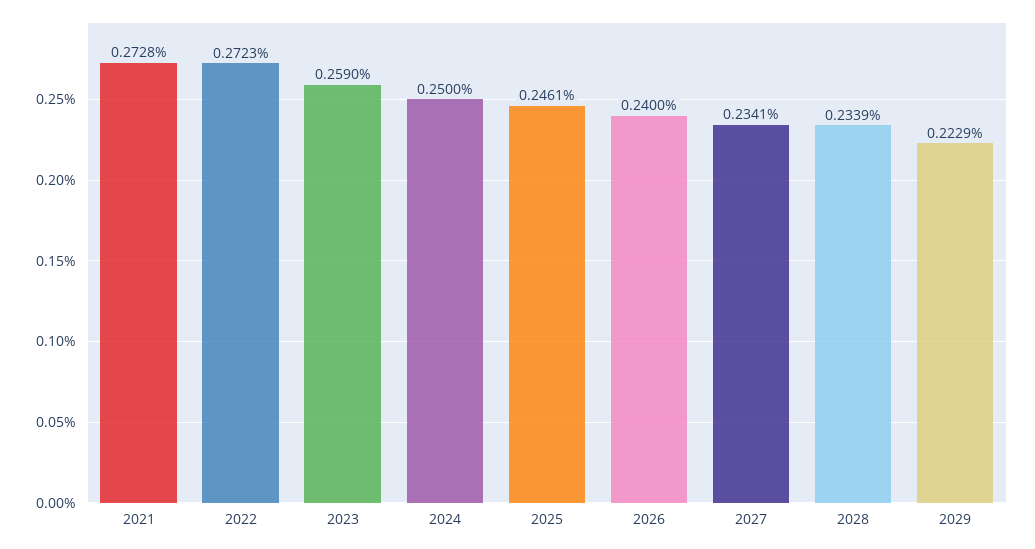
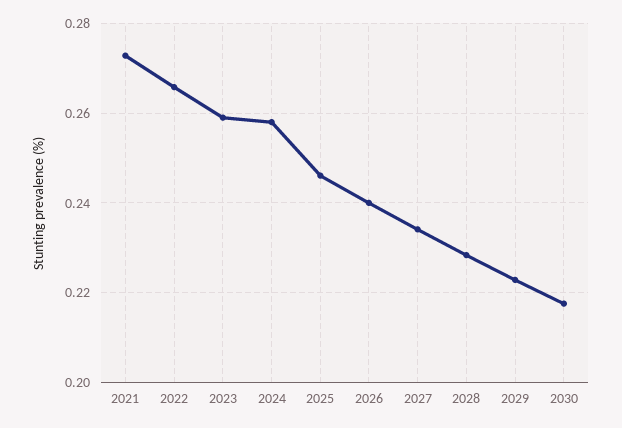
2022: 0.2723 -> 0.266
2024: 0.25 -> 0.258
2028: 0.2339 -> 0.228
2030: none -> 0.218

